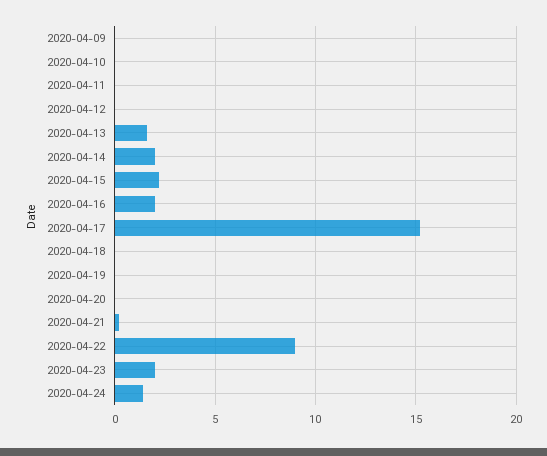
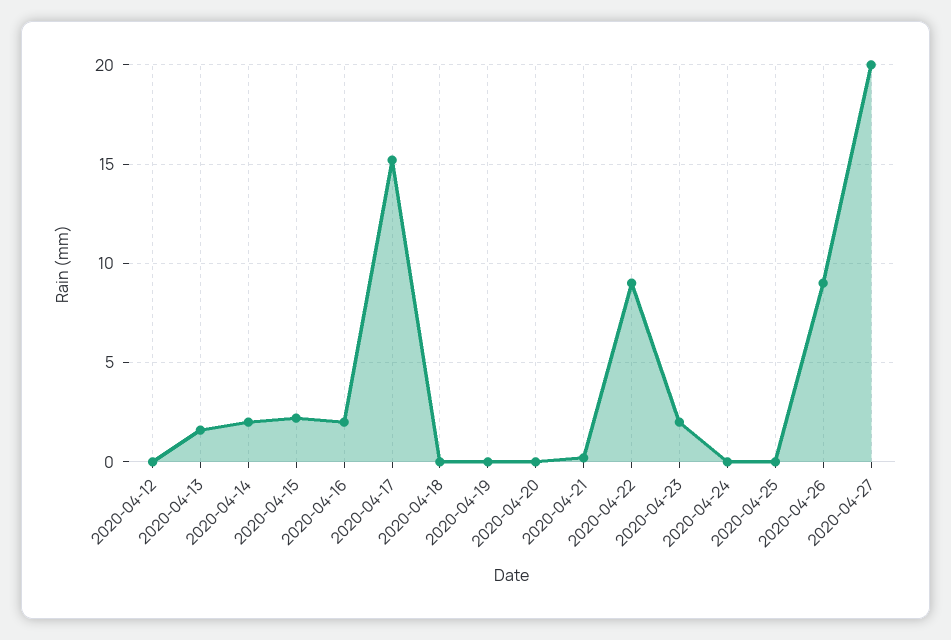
2020-04-09: 0 -> none
2020-04-10: 0 -> none
2020-04-11: 0 -> none
2020-04-24: 1.5 -> 0
2020-04-25: none -> 0
2020-04-26: none -> 9
2020-04-27: none -> 20

